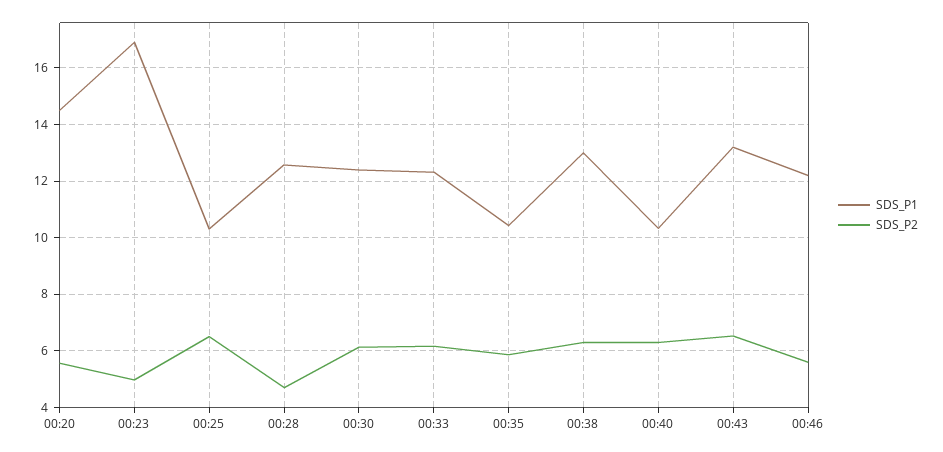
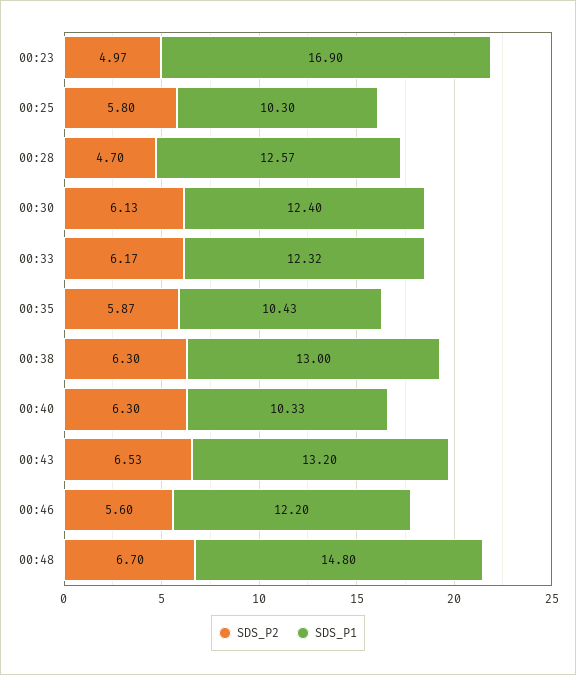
SDS_P1, 00:20: 14.5 -> none
SDS_P2, 00:20: 5.5 -> none
SDS_P2, 00:25: 6.5 -> 5.8
SDS_P2, 00:48: none -> 6.7
SDS_P1, 00:48: none -> 14.8

